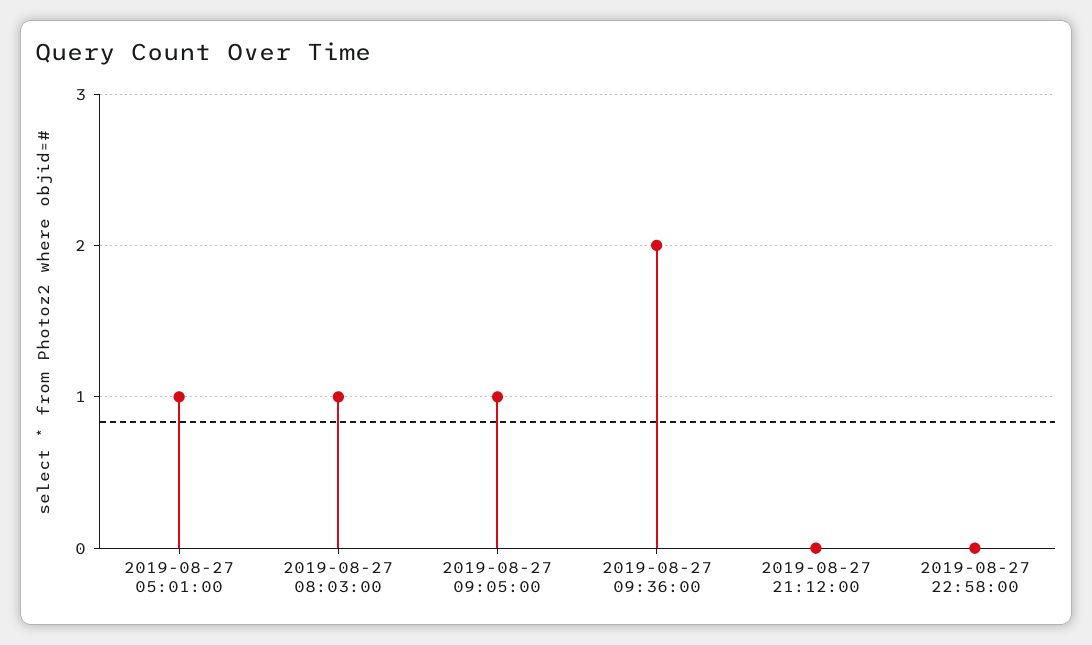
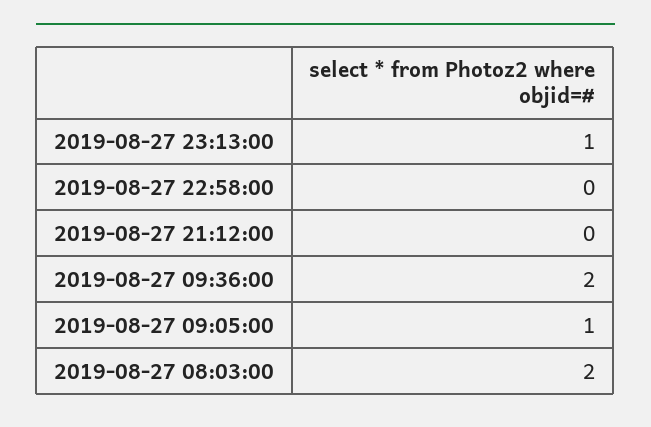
2019-08-27 05:01:00: 1 -> none
2019-08-27 08:03:00: 1 -> 2
2019-08-27 23:13:00: none -> 1

